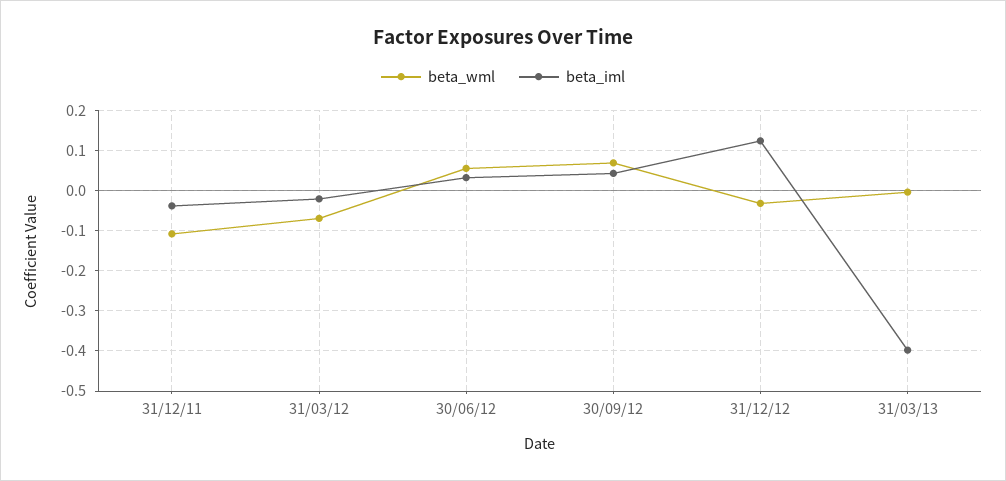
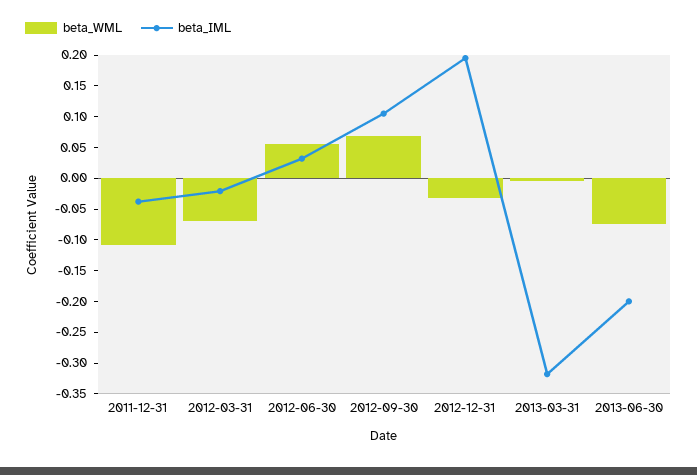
beta_iml, 30/09/12: 0.04 -> 0.1
beta_iml, 31/12/12: 0.12 -> 0.2
beta_iml, 31/03/13: -0.4 -> -0.325
beta_wml, 2013-06-30: none -> -0.075
beta_iml, 2013-06-30: none -> -0.2

